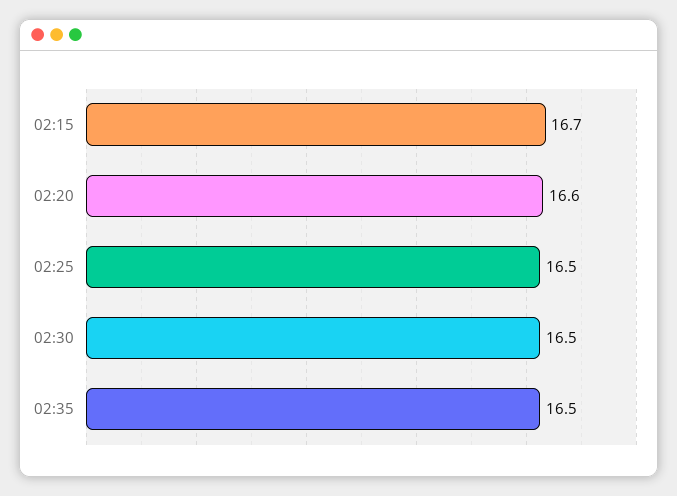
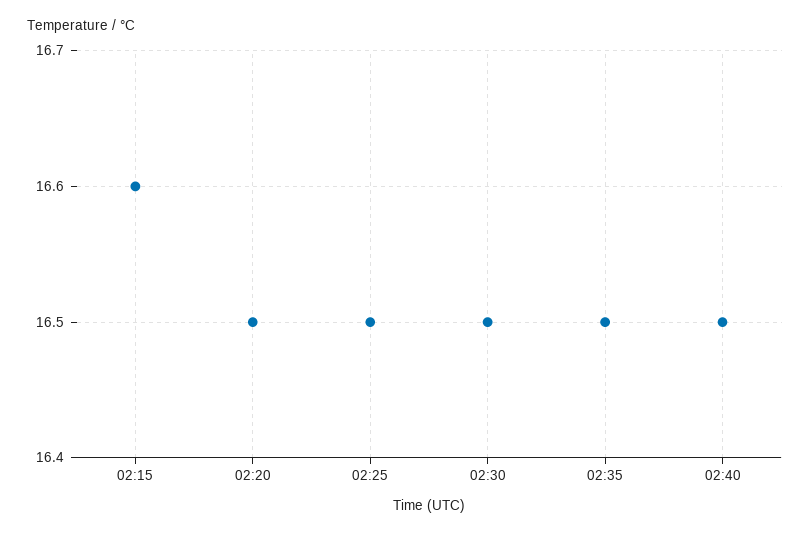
02:15: 16.7 -> 16.6
02:20: 16.6 -> 16.5
02:40: none -> 16.5

